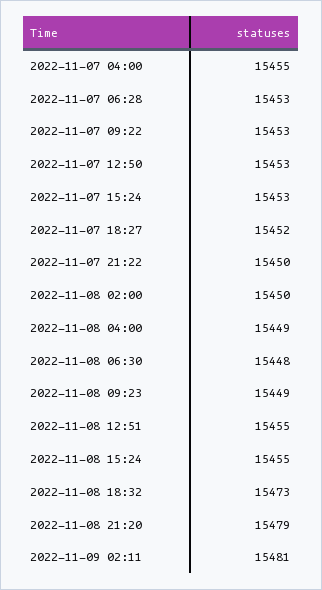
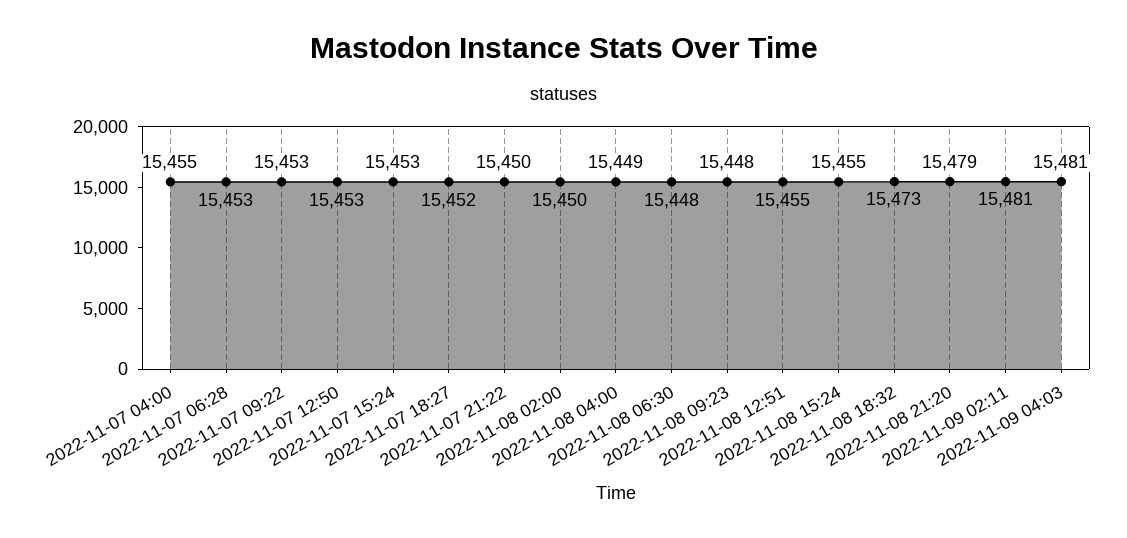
2022-11-08 09:23: 15449 -> 15448
2022-11-09 04:03: none -> 15481

